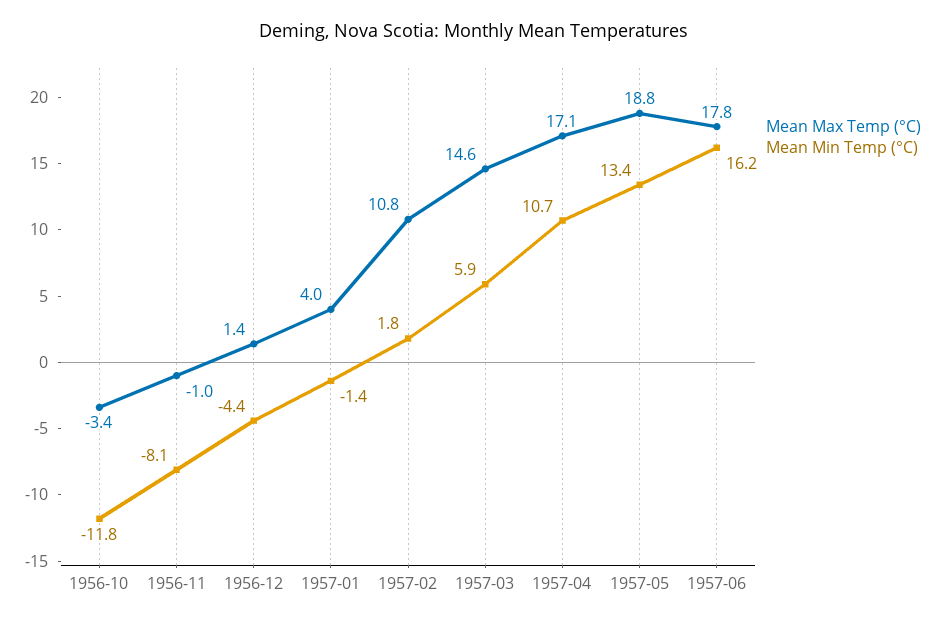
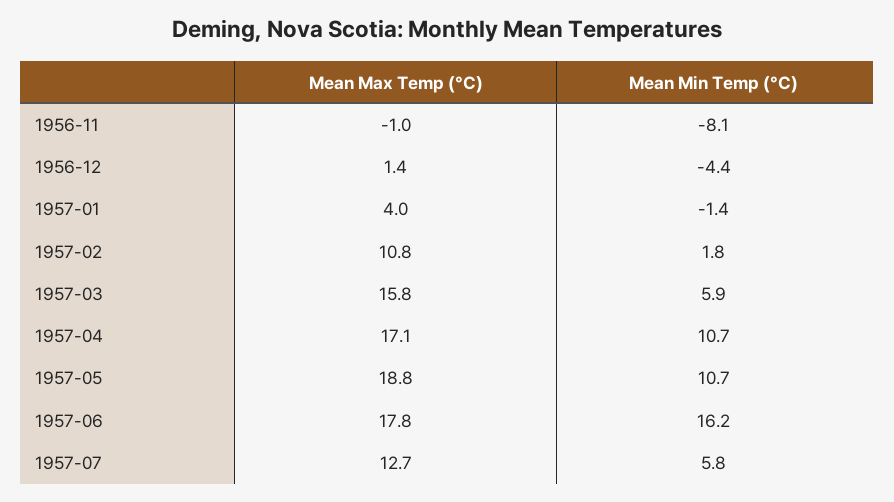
Mean Max Temp (°C), 1956-10: -3.4 -> none
Mean Min Temp (°C), 1956-10: -11.8 -> none
Mean Max Temp (°C), 1957-03: 14.6 -> 15.8
Mean Min Temp (°C), 1957-05: 13.4 -> 10.7
Mean Max Temp (°C), 1957-07: none -> 12.7
Mean Min Temp (°C), 1957-07: none -> 5.8

